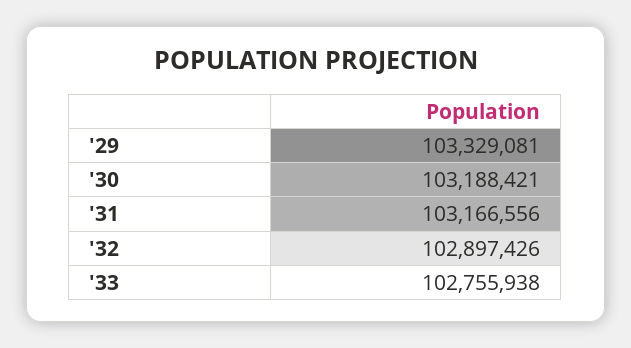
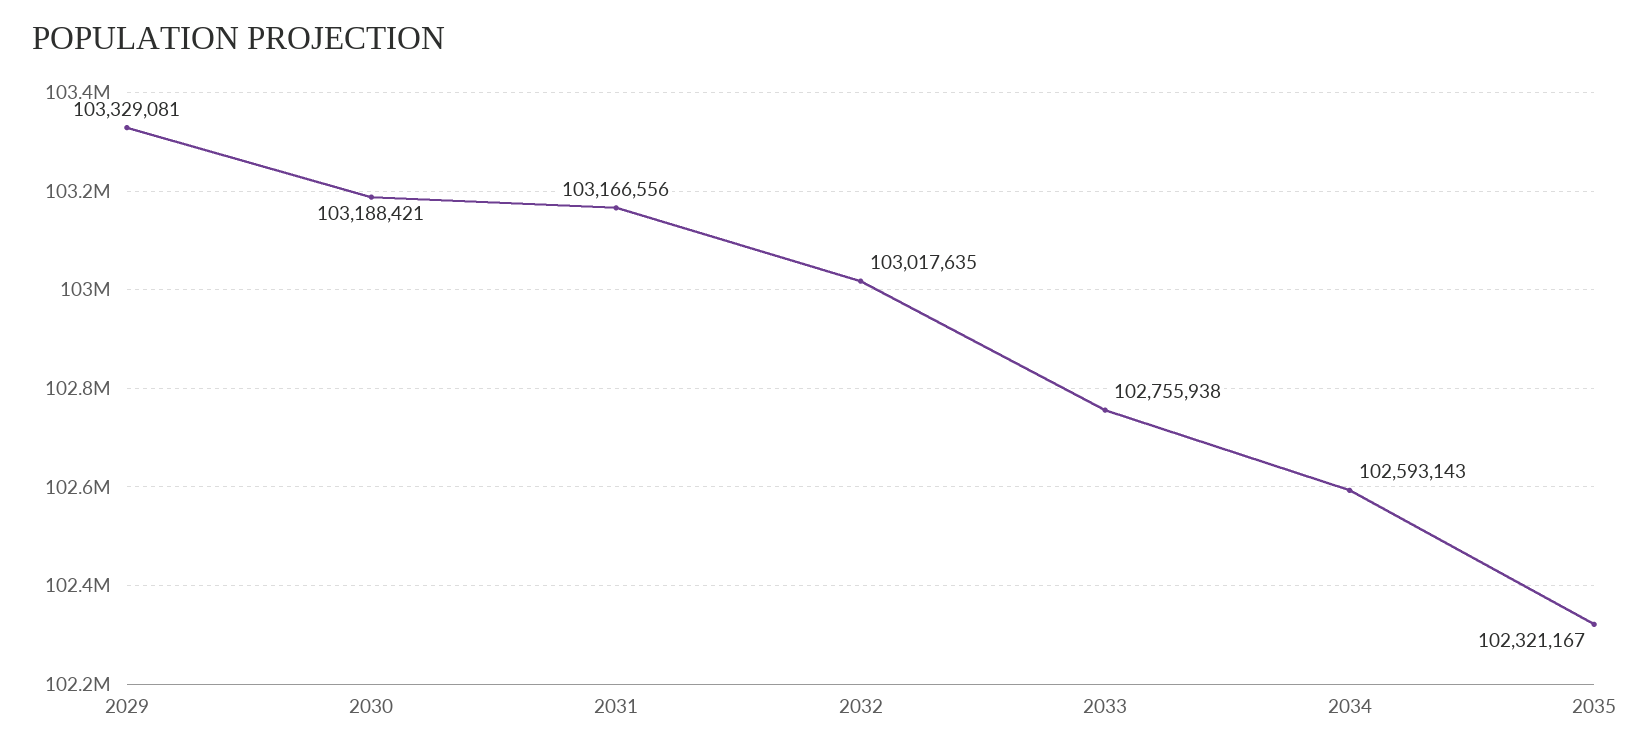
'32: 102897426 -> 103017635
2034: none -> 102593143
2035: none -> 102321167

